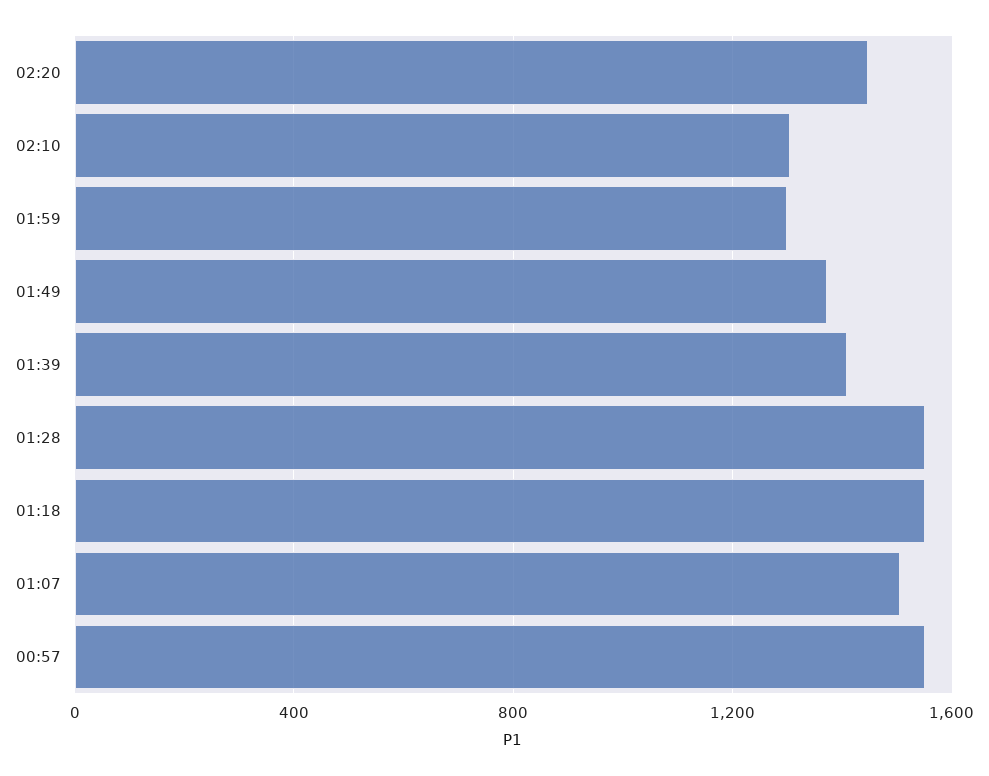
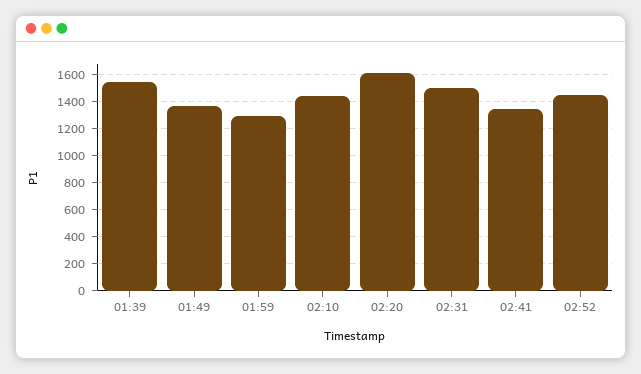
02:20: 1450 -> 1600
02:10: 1300 -> 1450
01:39: 1400 -> 1550
01:28: 1550 -> none
01:18: 1550 -> none
01:07: 1500 -> none
00:57: 1550 -> none
02:31: none -> 1500
02:41: none -> 1350
02:52: none -> 1450

